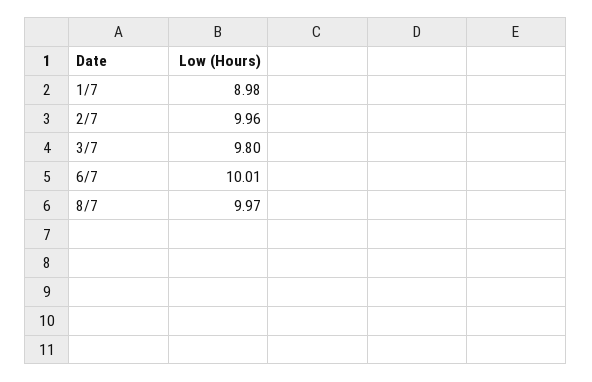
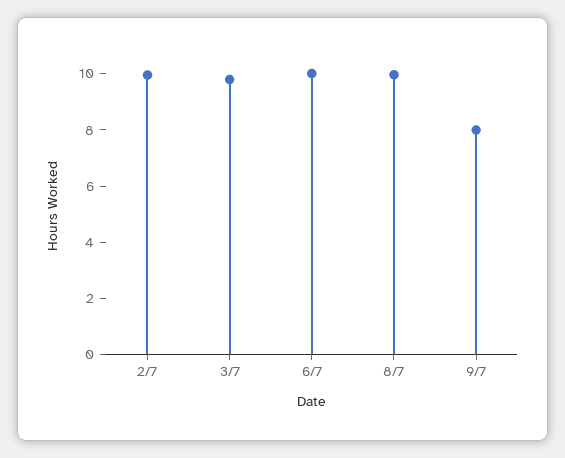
1/7: 8.98 -> none
9/7: none -> 8

